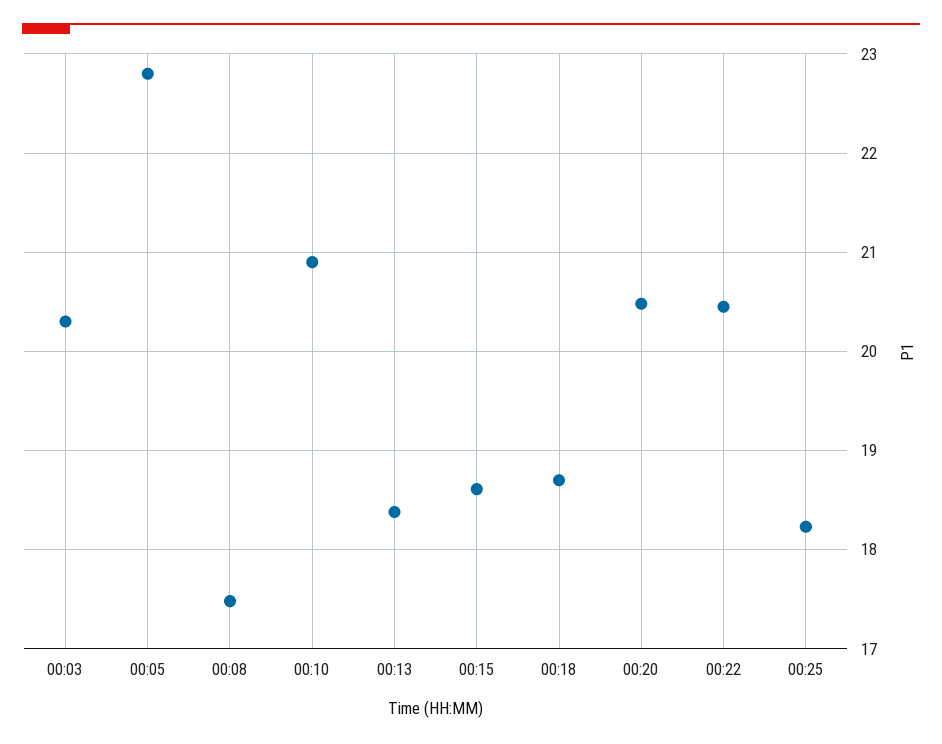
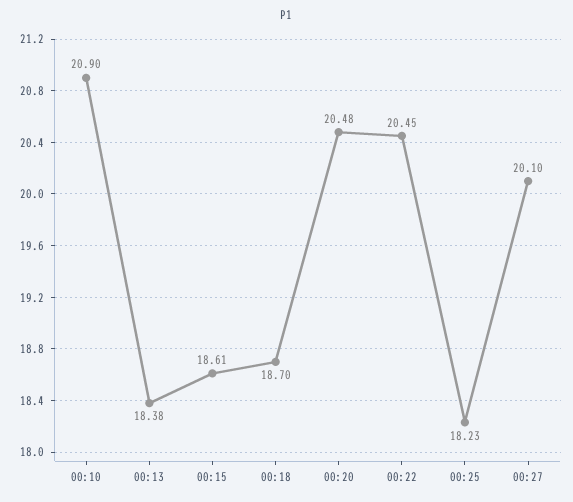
00:03: 20.3 -> none
00:05: 22.8 -> none
00:08: 17.5 -> none
00:27: none -> 20.1

